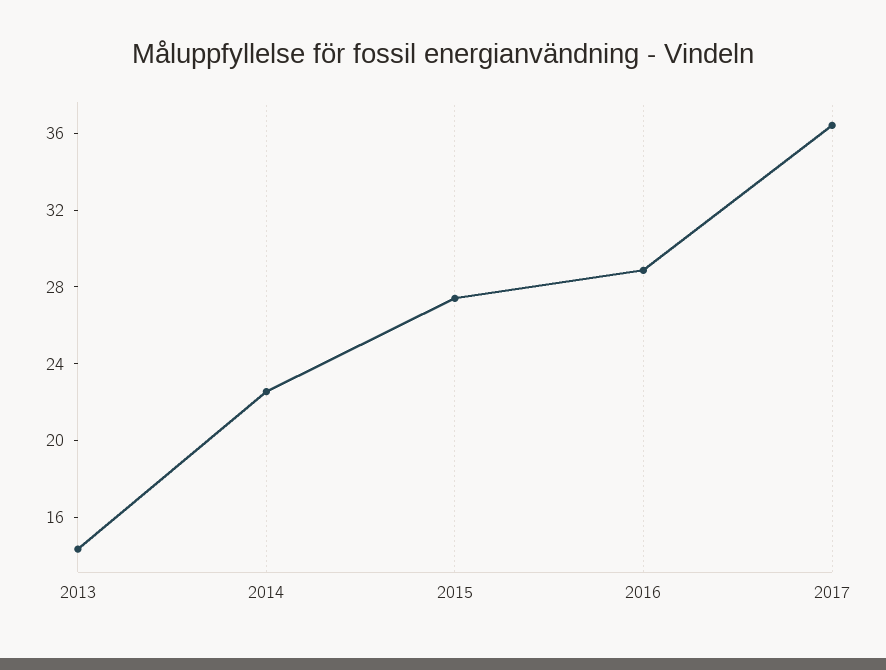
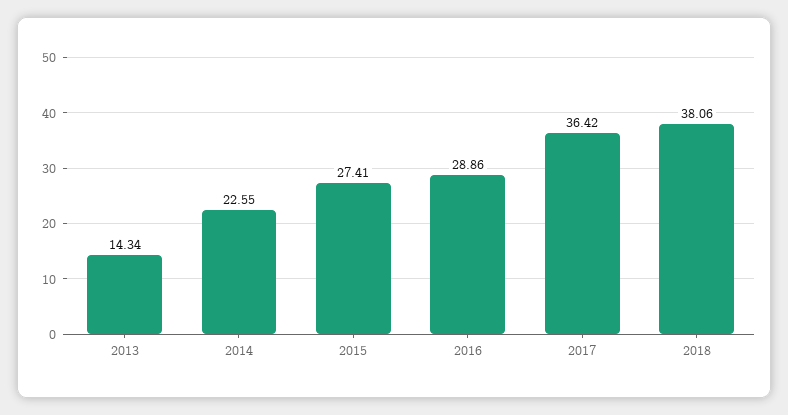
2018: none -> 38.06

